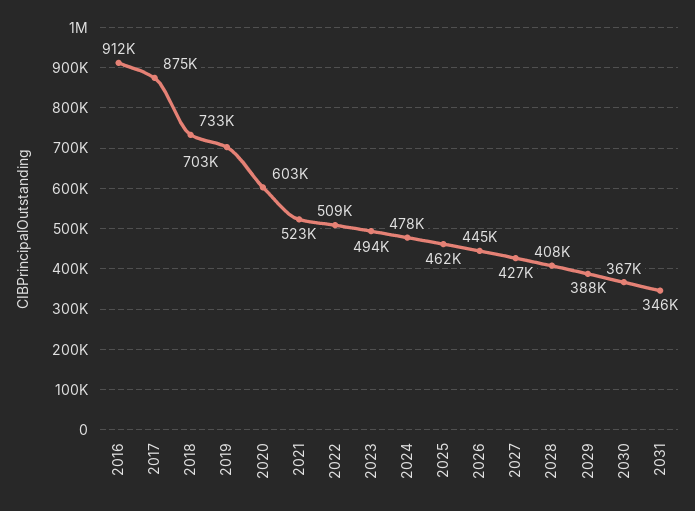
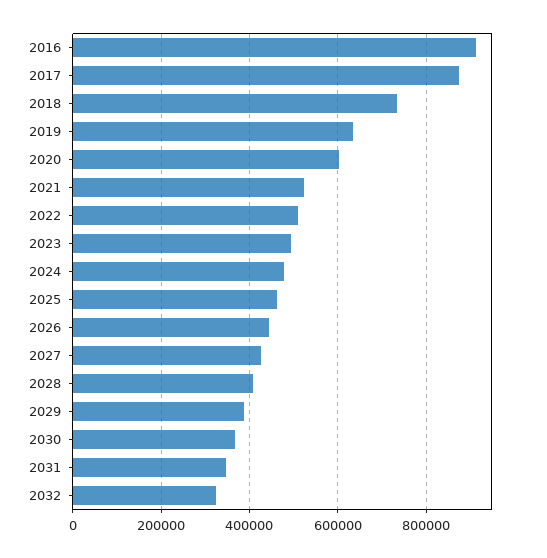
2019: 703000 -> 640000
2032: none -> 320000

